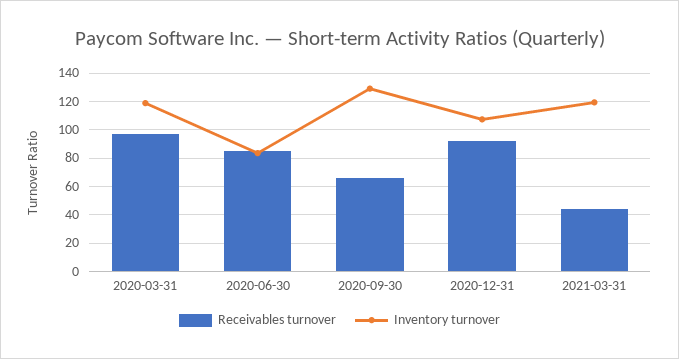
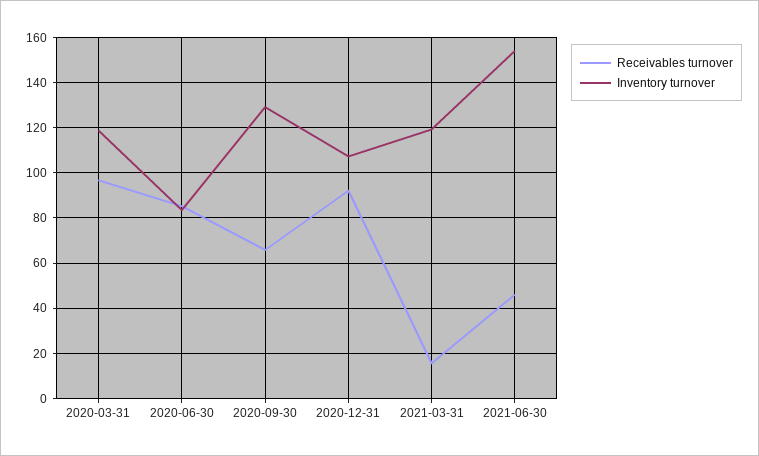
Receivables turnover, 2021-03-31: 45 -> 15
Receivables turnover, 2021-06-30: none -> 45
Inventory turnover, 2021-06-30: none -> 155

